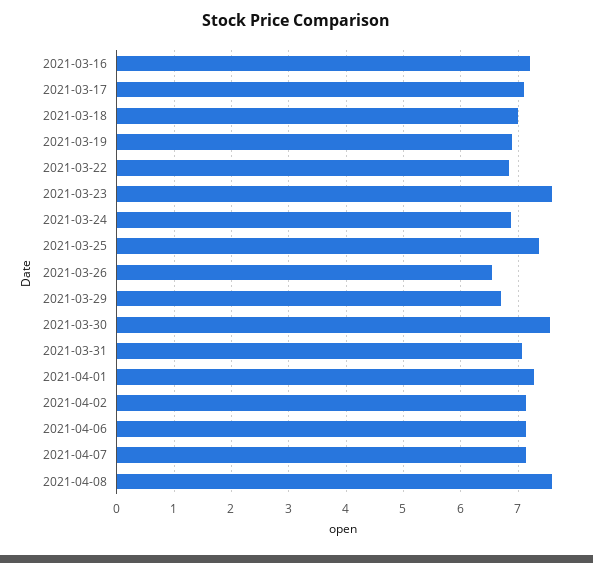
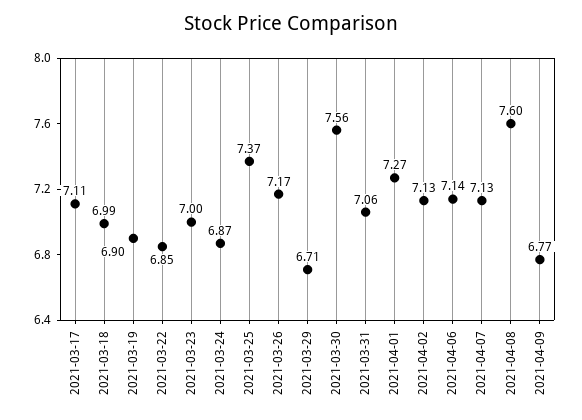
2021-03-16: 7.2 -> none
2021-03-23: 7.6 -> 7
2021-03-26: 6.6 -> 7.17
2021-04-09: none -> 6.77

